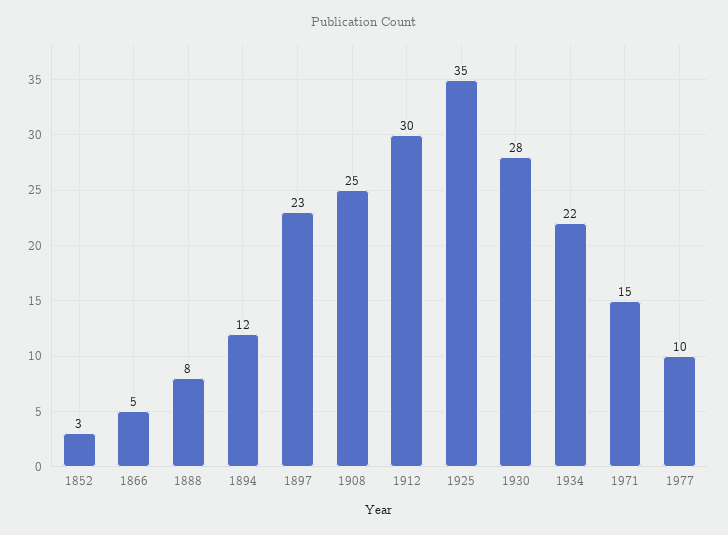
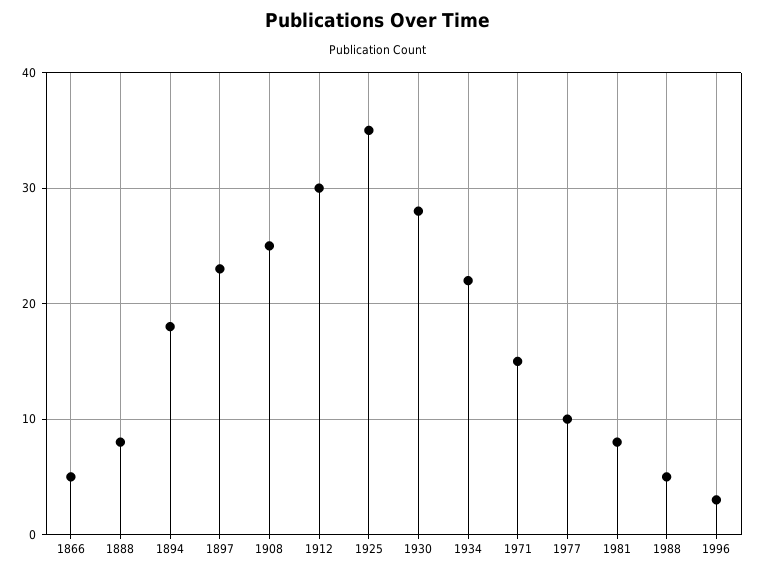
1852: 3 -> none
1894: 12 -> 18
1981: none -> 8
1988: none -> 5
1996: none -> 3

